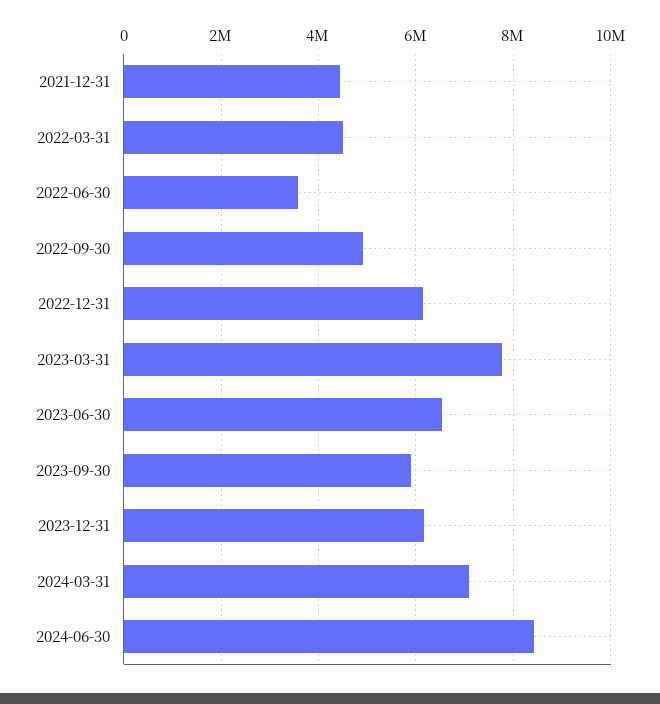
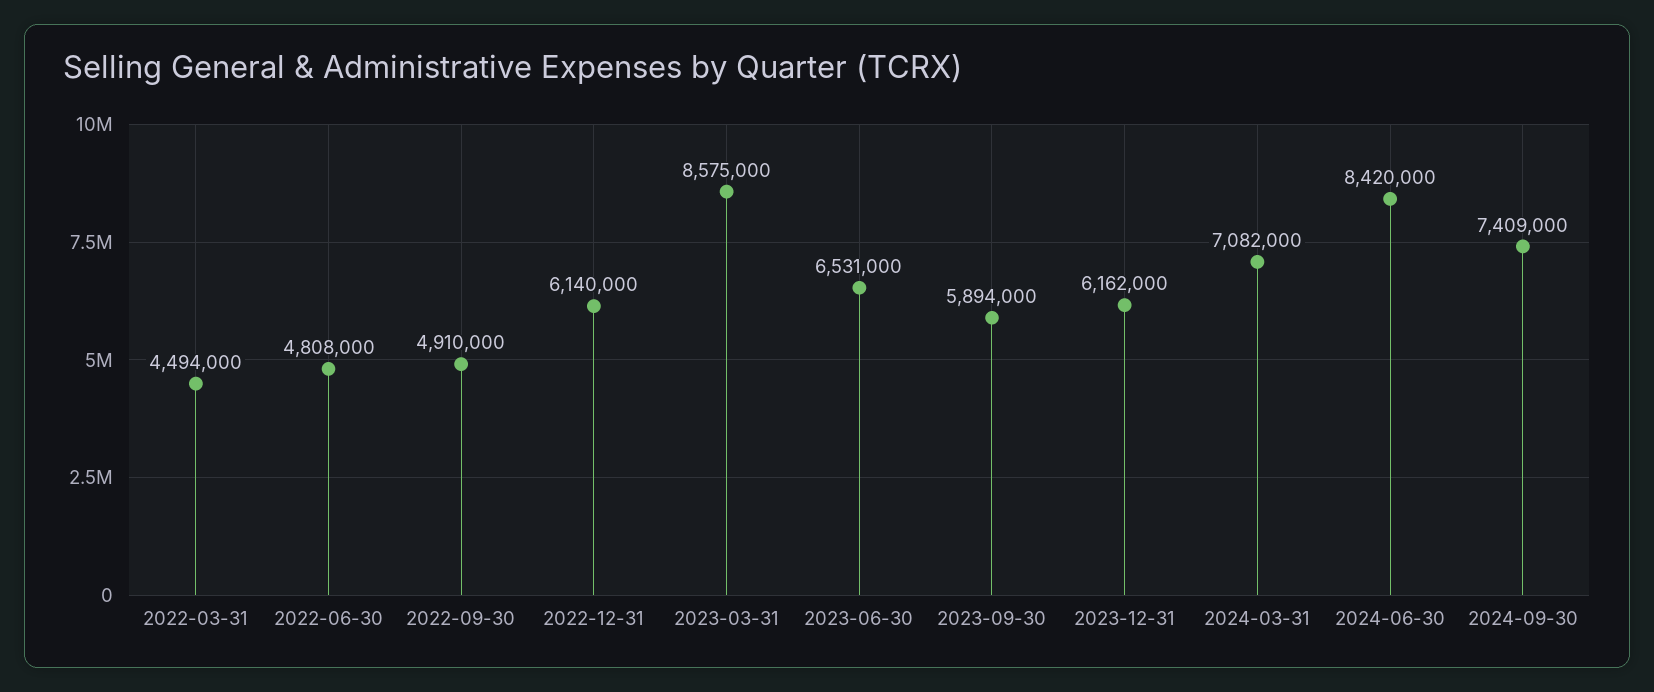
2021-12-31: 4400000 -> none
2022-06-30: 3600000 -> 4808000
2023-03-31: 7800000 -> 8575000
2024-09-30: none -> 7409000

